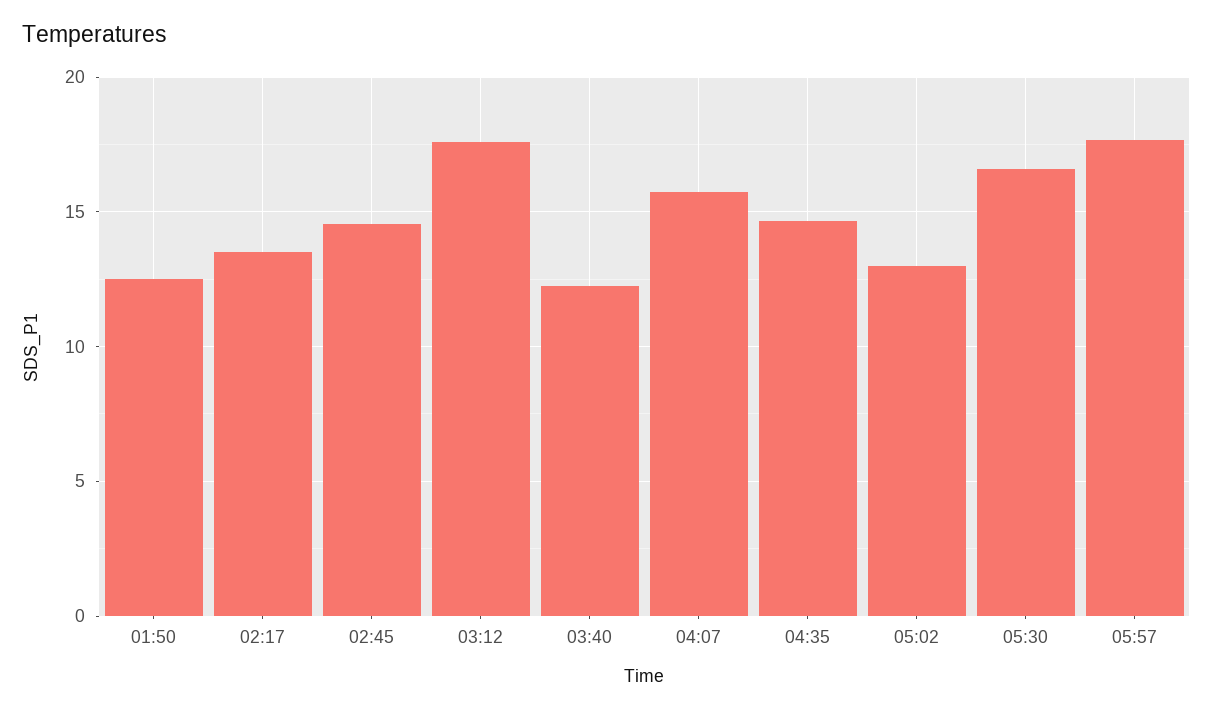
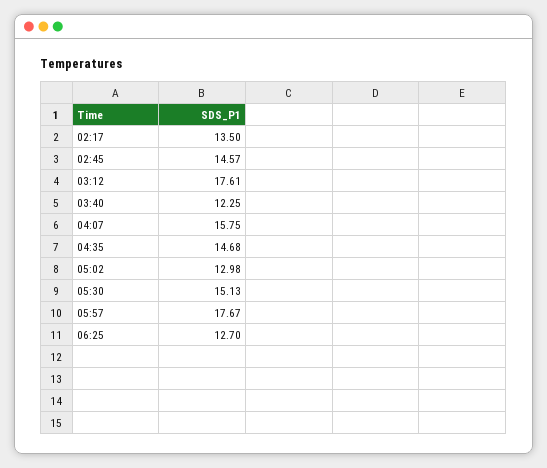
01:50: 12.5 -> none
05:30: 16.5 -> 15.13
06:25: none -> 12.7

